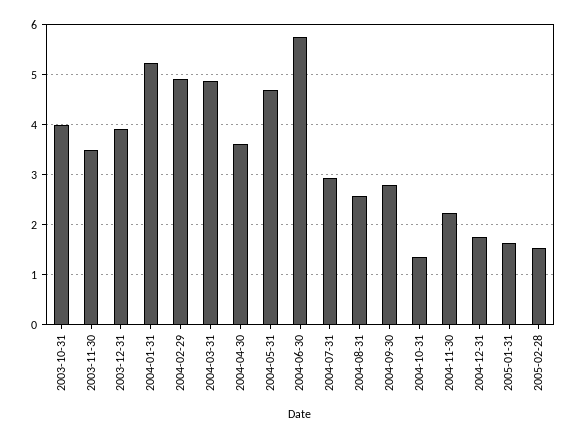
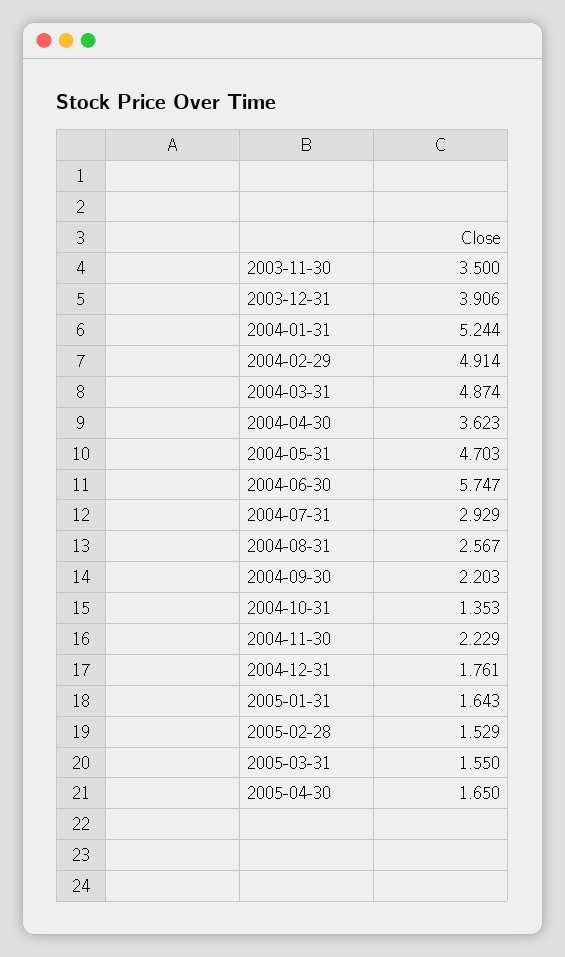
2003-10-31: 4 -> none
2004-09-30: 2.8 -> 2.203
2005-03-31: none -> 1.55
2005-04-30: none -> 1.65

